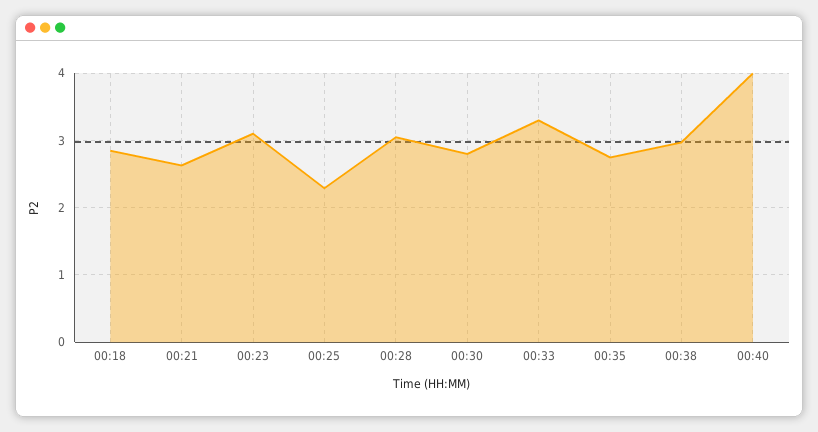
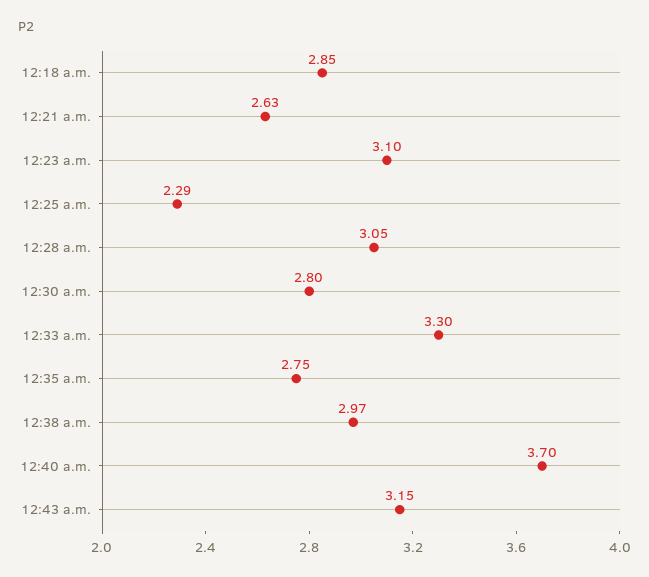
00:40: 4 -> 3.7
12:43 a.m.: none -> 3.15

